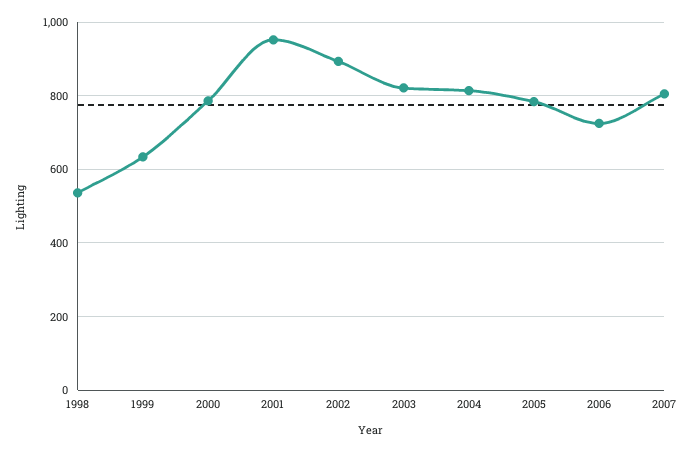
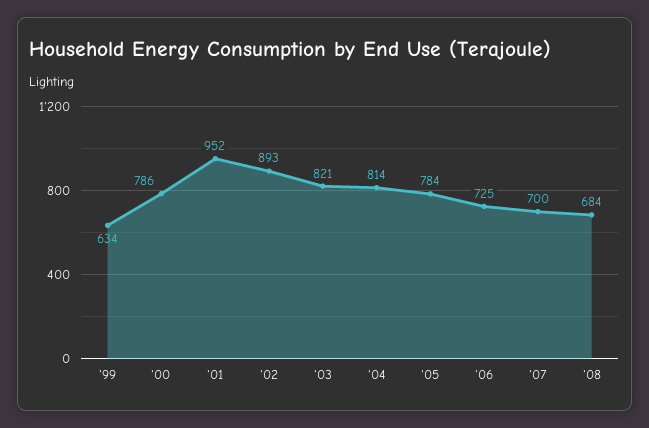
1998: 540 -> none
2007: 800 -> 700
'08: none -> 684

